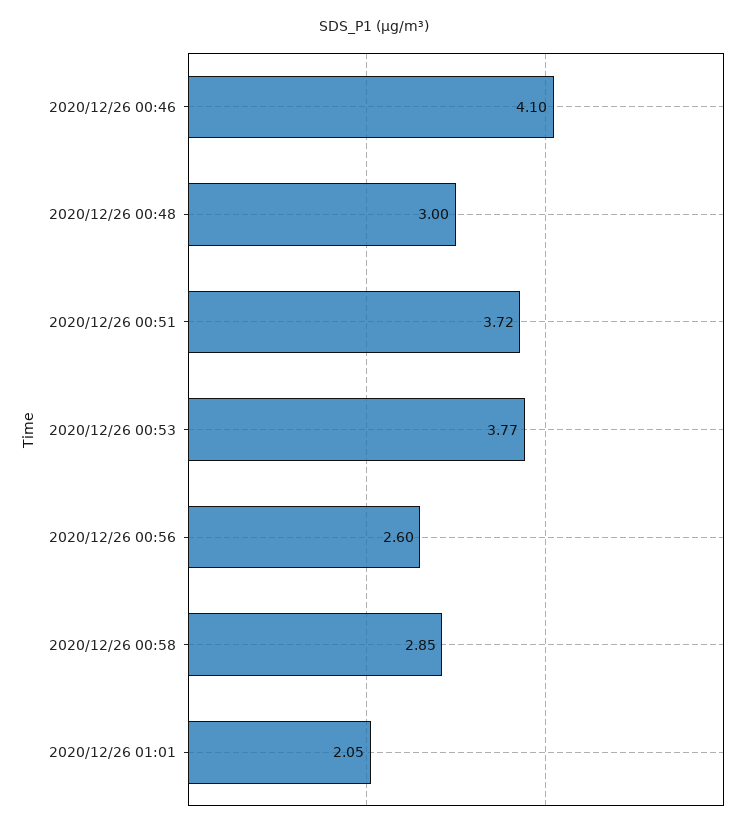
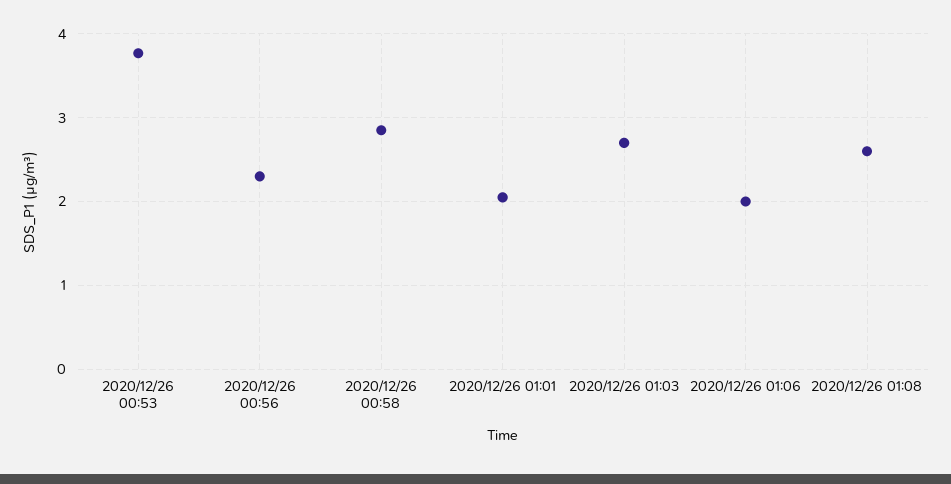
2020/12/26 00:46: 4.1 -> none
2020/12/26 00:48: 3 -> none
2020/12/26 00:51: 3.72 -> none
2020/12/26 00:56: 2.6 -> 2.3
2020/12/26 01:03: none -> 2.7
2020/12/26 01:06: none -> 2
2020/12/26 01:08: none -> 2.6

